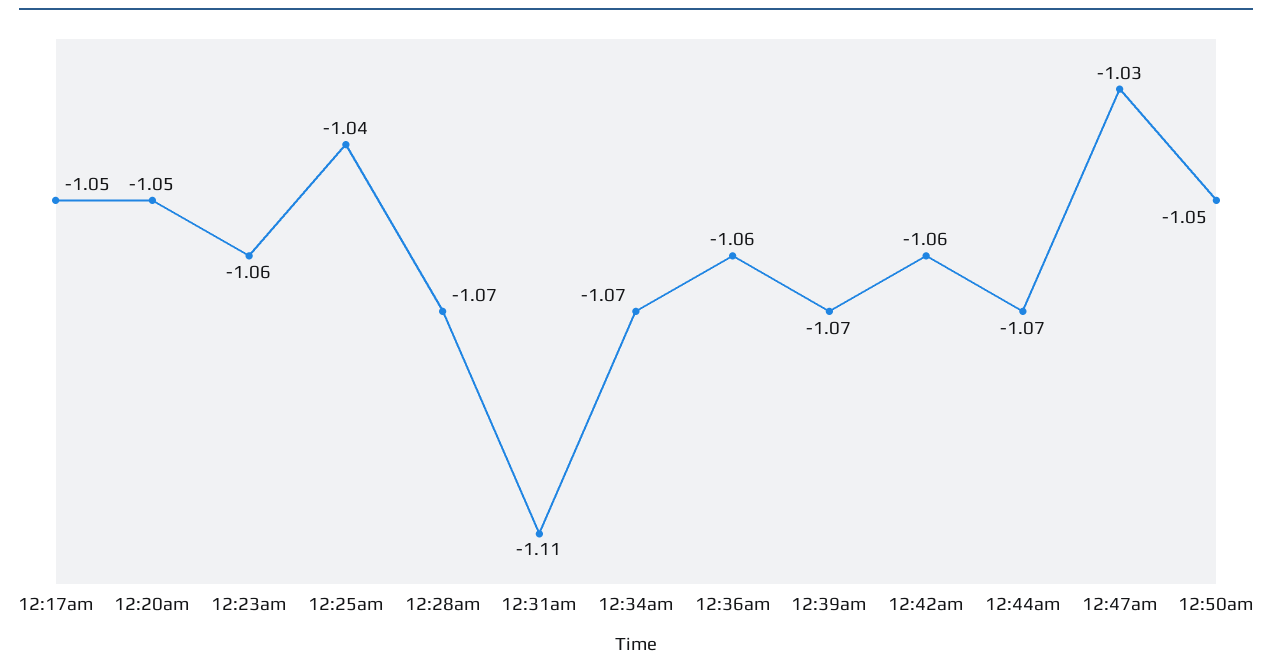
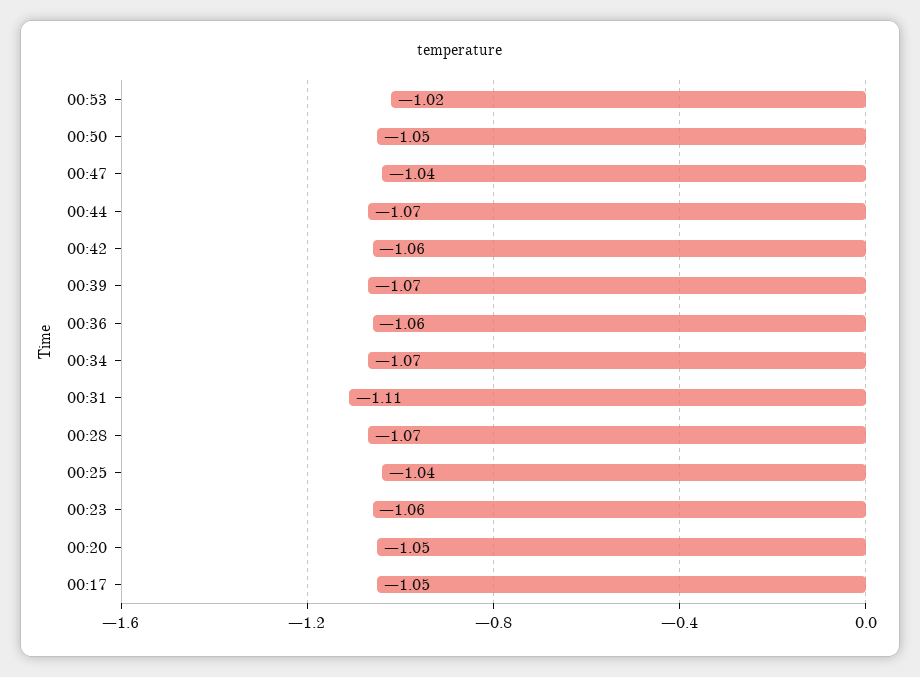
12:47am: -1.03 -> -1.04
00:53: none -> -1.02

